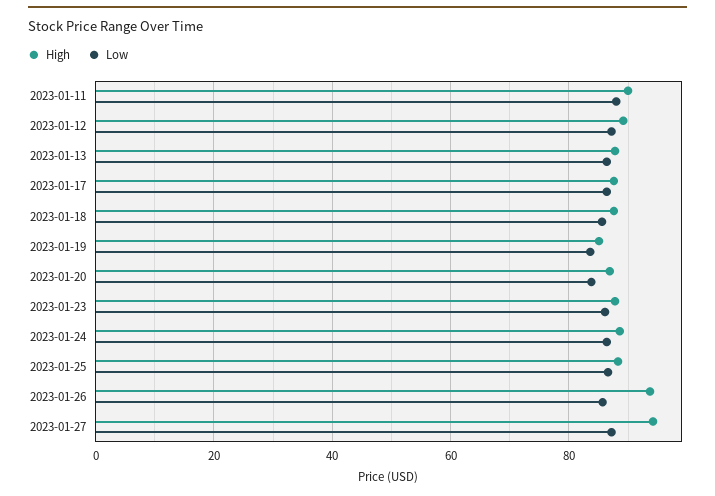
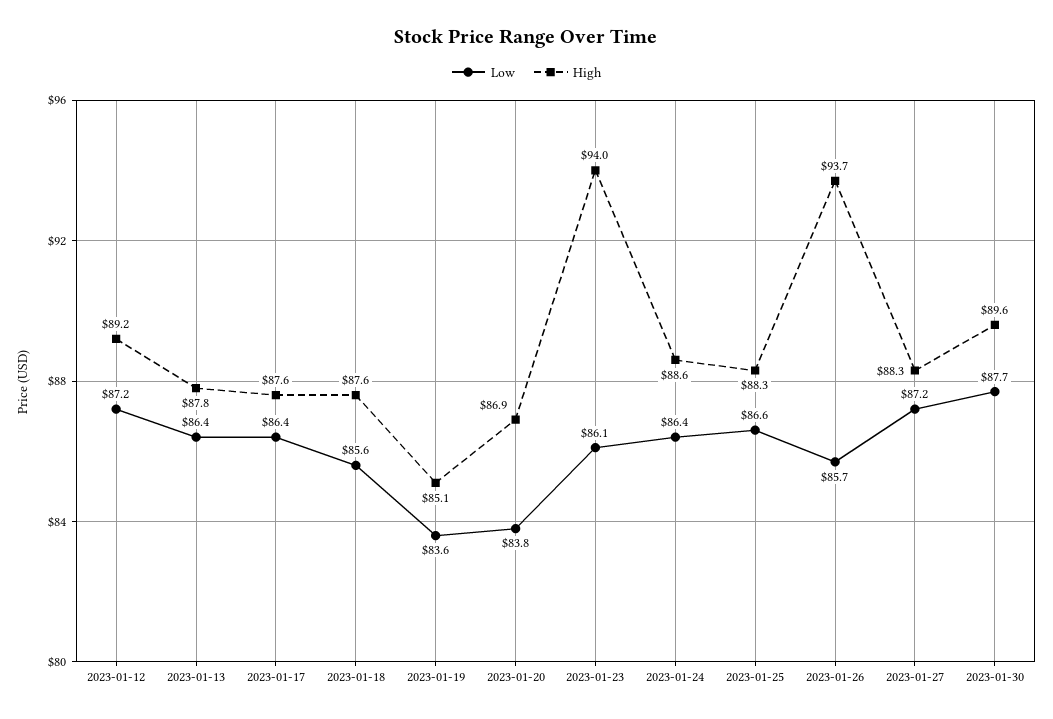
High, 2023-01-11: 90 -> none
Low, 2023-01-11: 88 -> none
High, 2023-01-23: 88 -> 94
High, 2023-01-27: 94 -> 88.3
Low, 2023-01-30: none -> 87.7
High, 2023-01-30: none -> 89.6

